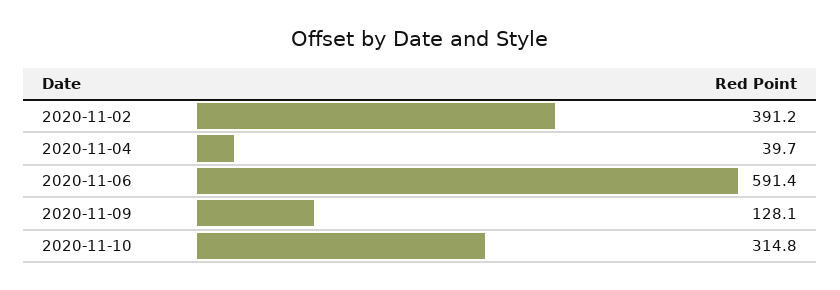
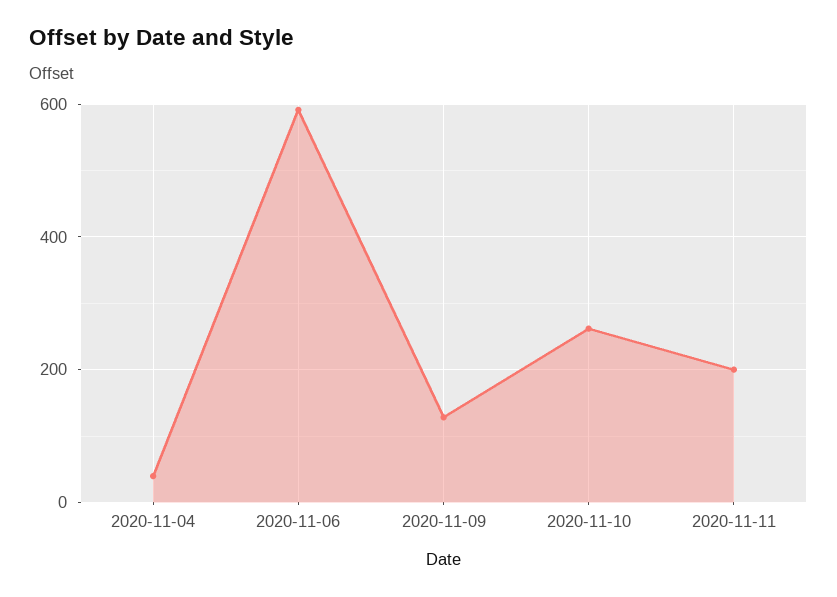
2020-11-02: 391.2 -> none
2020-11-10: 314.8 -> 260
2020-11-11: none -> 200

